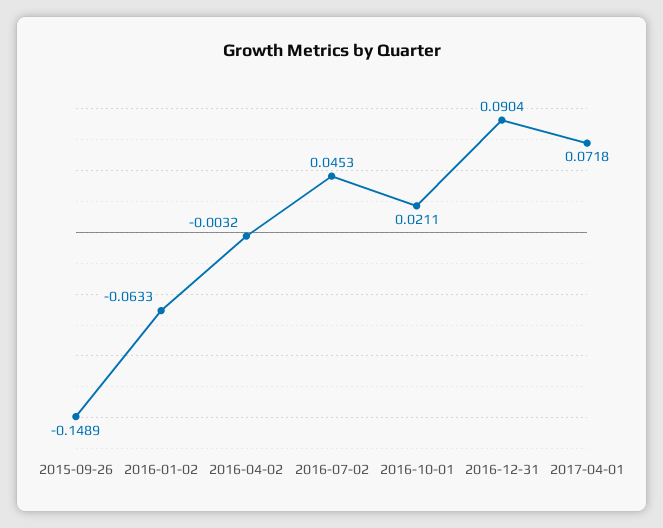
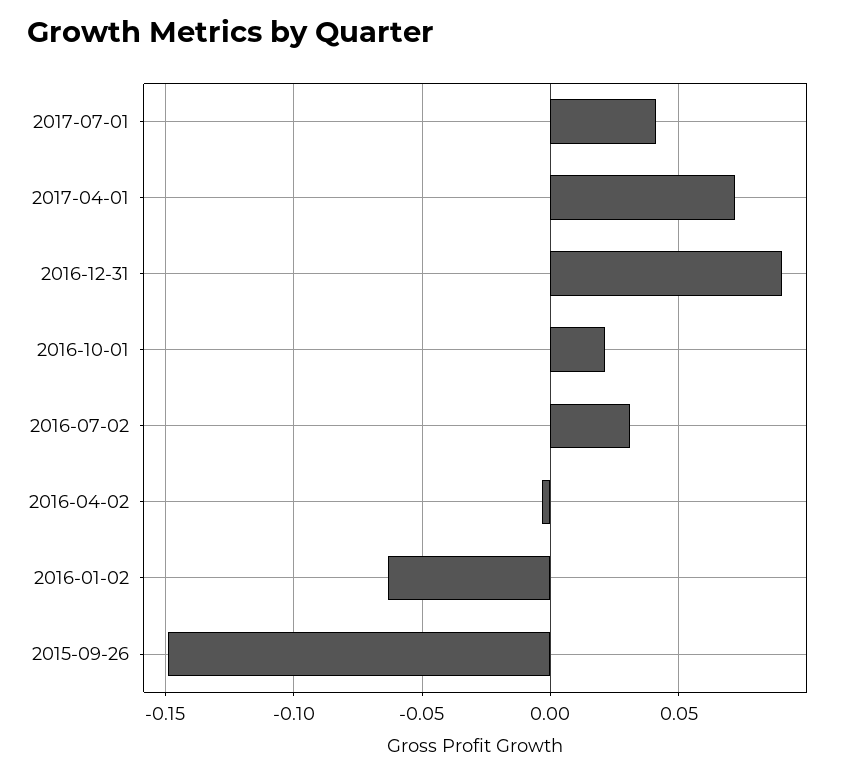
2016-07-02: 0.0453 -> 0.03
2017-07-01: none -> 0.04

